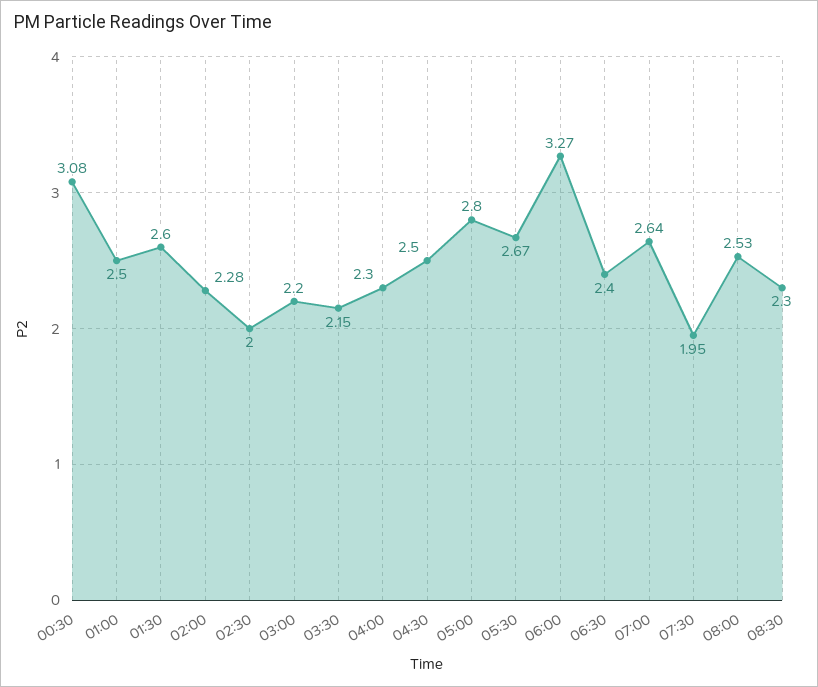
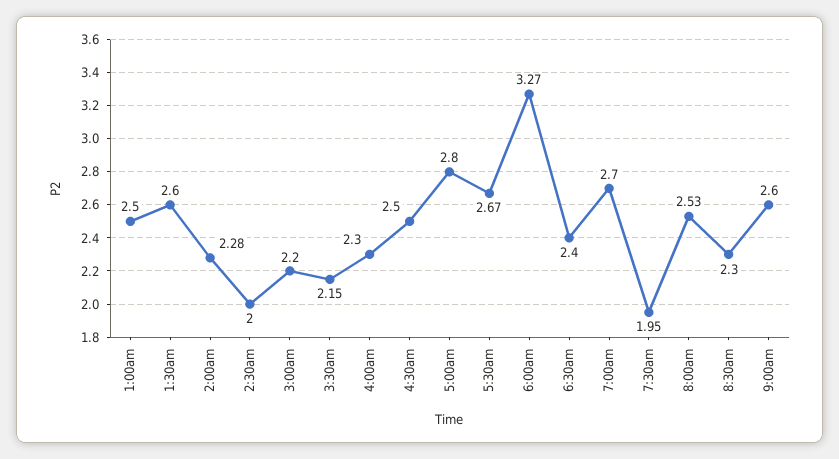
00:30: 3.08 -> none
07:00: 2.64 -> 2.7
9:00am: none -> 2.6

